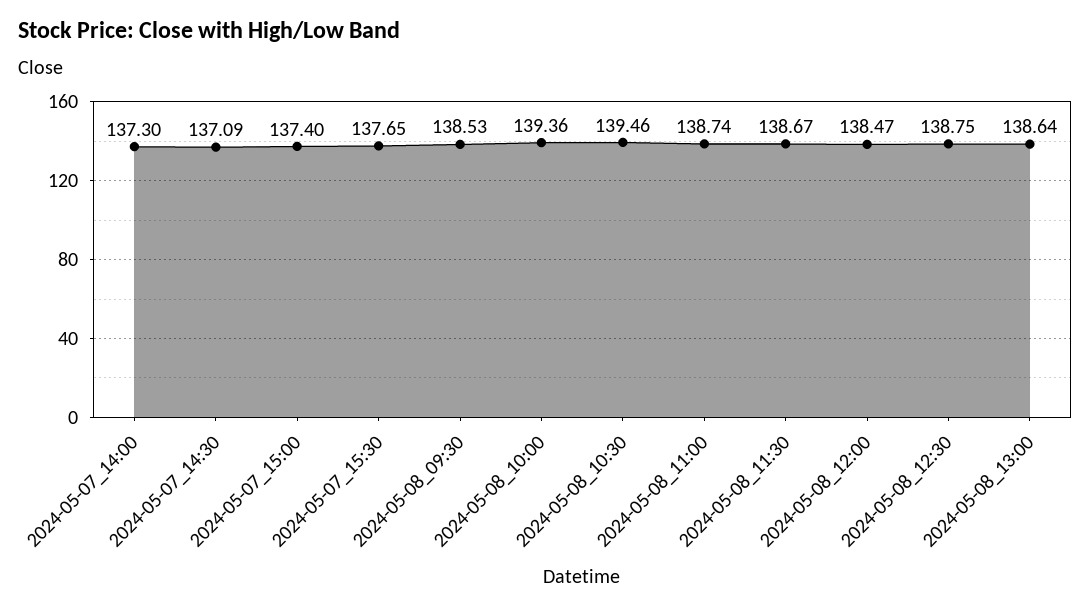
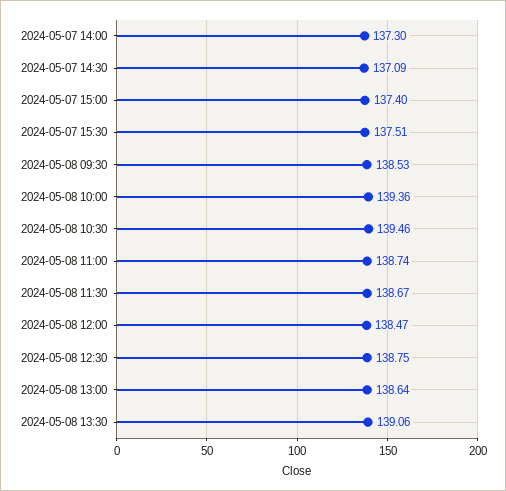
2024-05-07_15:30: 137.65 -> 137.51
2024-05-08 13:30: none -> 139.06

